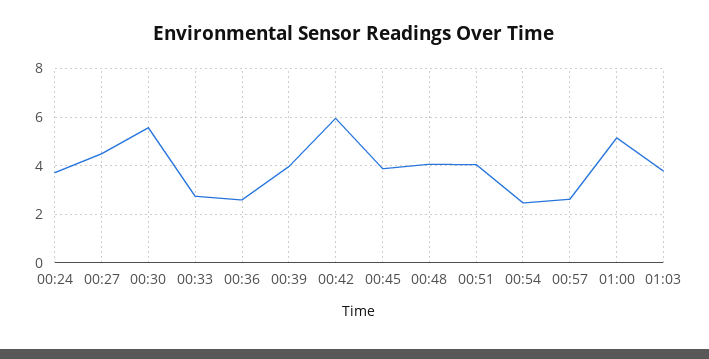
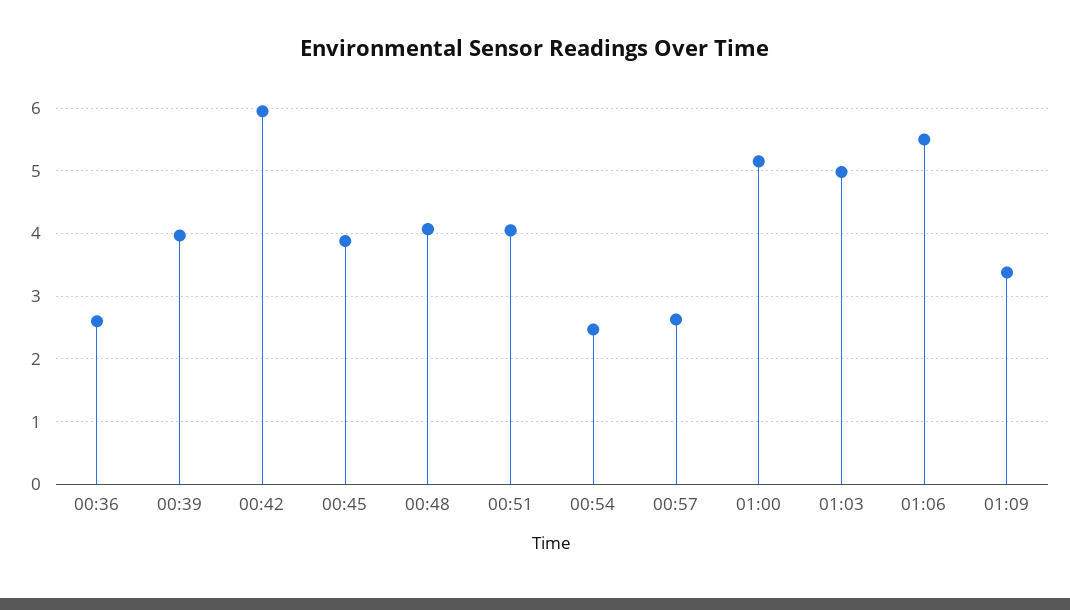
00:24: 3.75 -> none
00:27: 4.5 -> none
00:30: 5.5 -> none
00:33: 2.75 -> none
01:03: 3.75 -> 5
01:06: none -> 5.5
01:09: none -> 3.4

